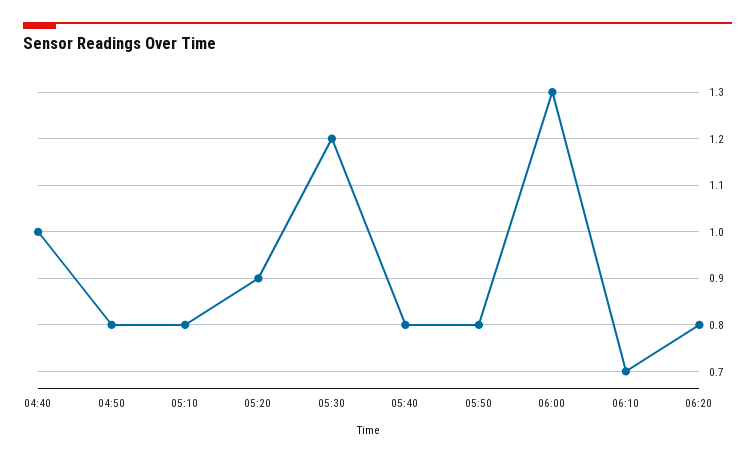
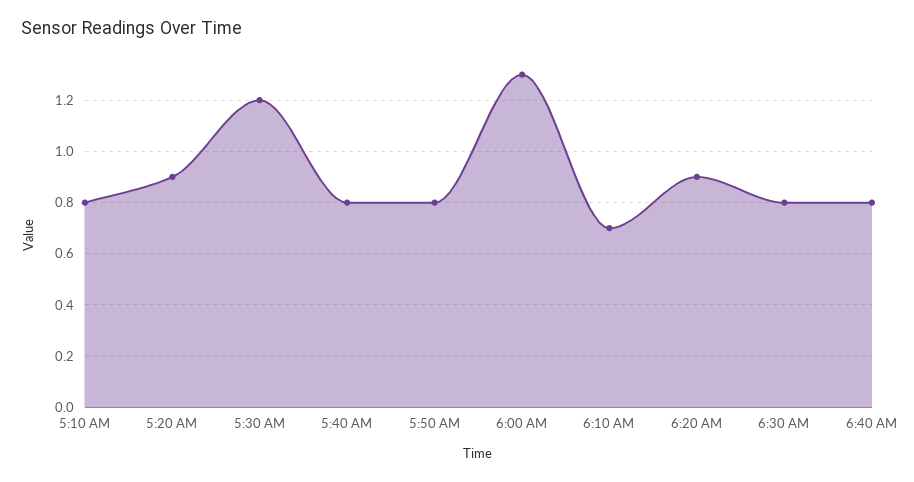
04:40: 1 -> none
04:50: 0.8 -> none
06:20: 0.8 -> 0.9
6:30 AM: none -> 0.8
6:40 AM: none -> 0.8

